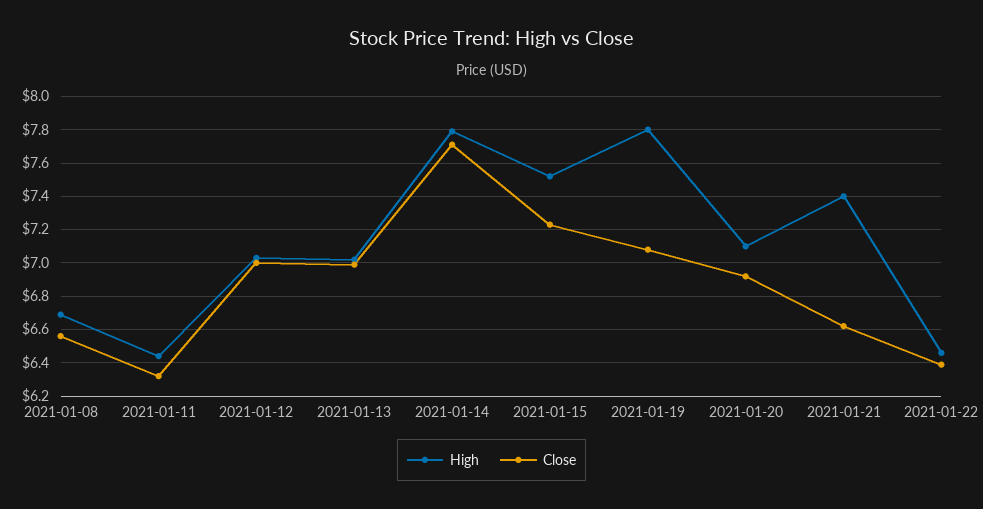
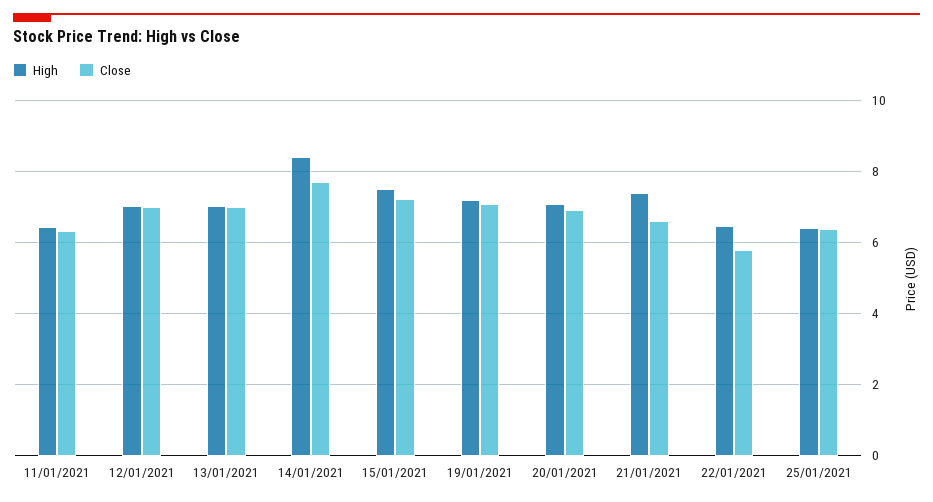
High, 2021-01-08: 6.7 -> none
Close, 2021-01-08: 6.55 -> none
High, 2021-01-14: 7.8 -> 8.4
High, 2021-01-19: 7.8 -> 7.2
Close, 2021-01-22: 6.4 -> 5.8
High, 25/01/2021: none -> 6.4
Close, 25/01/2021: none -> 6.4

